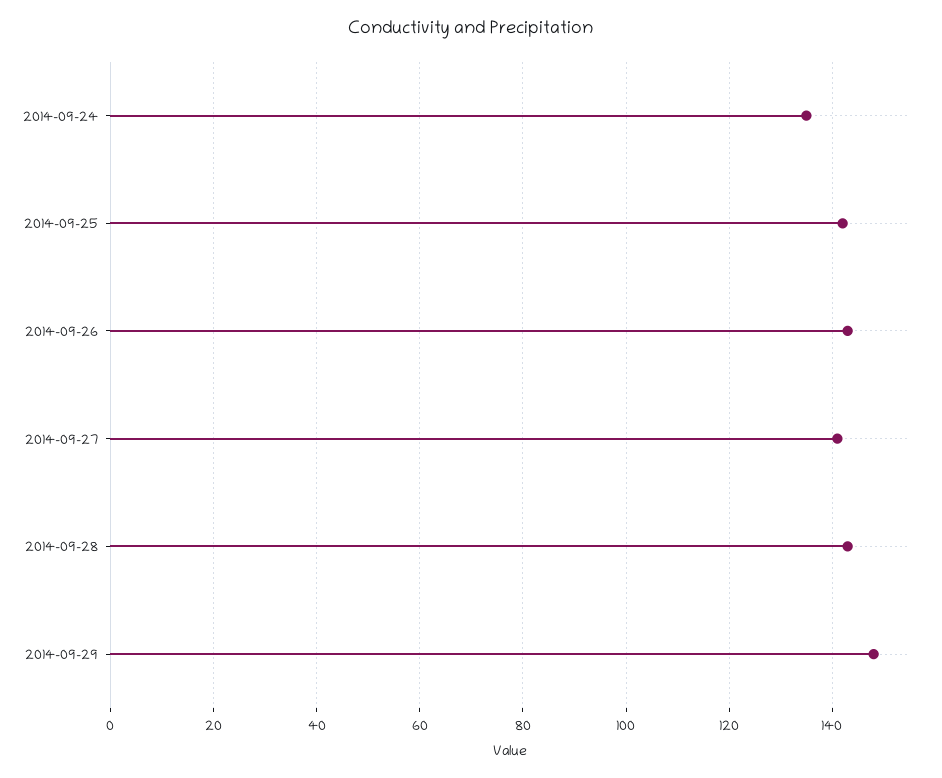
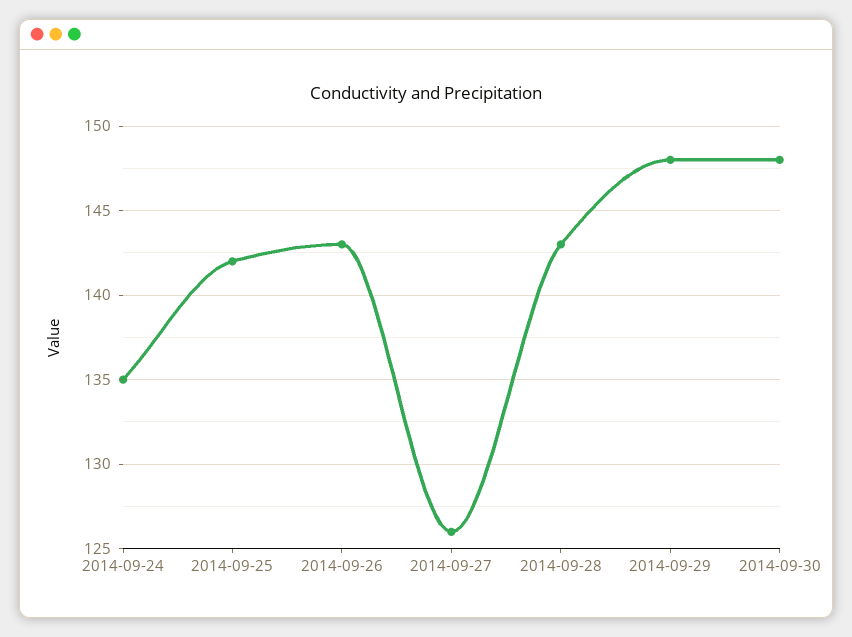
2014-09-27: 140 -> 126
2014-09-30: none -> 148

